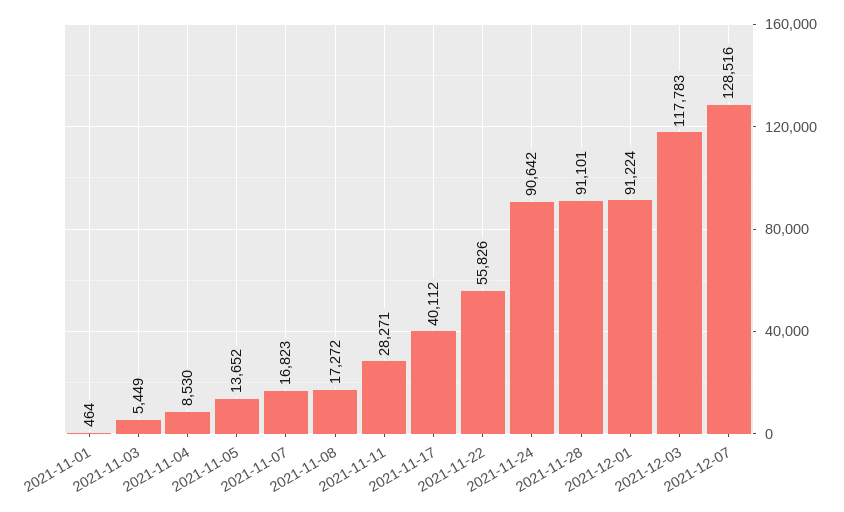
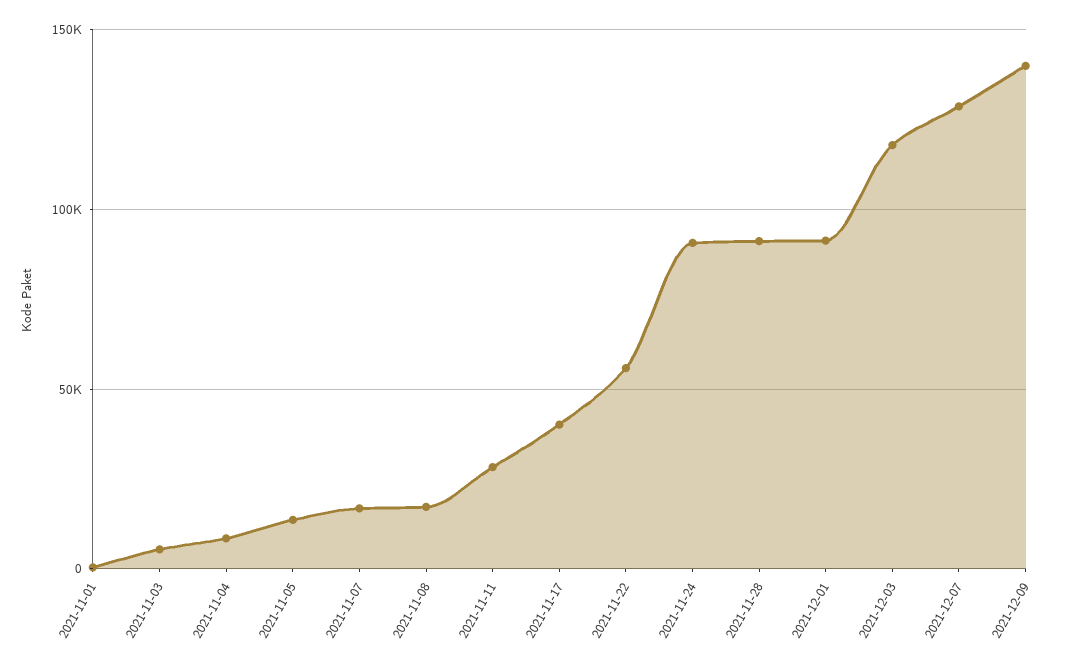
2021-12-09: none -> 140000

